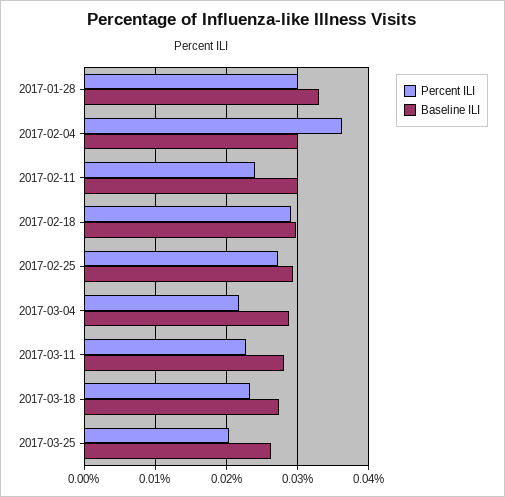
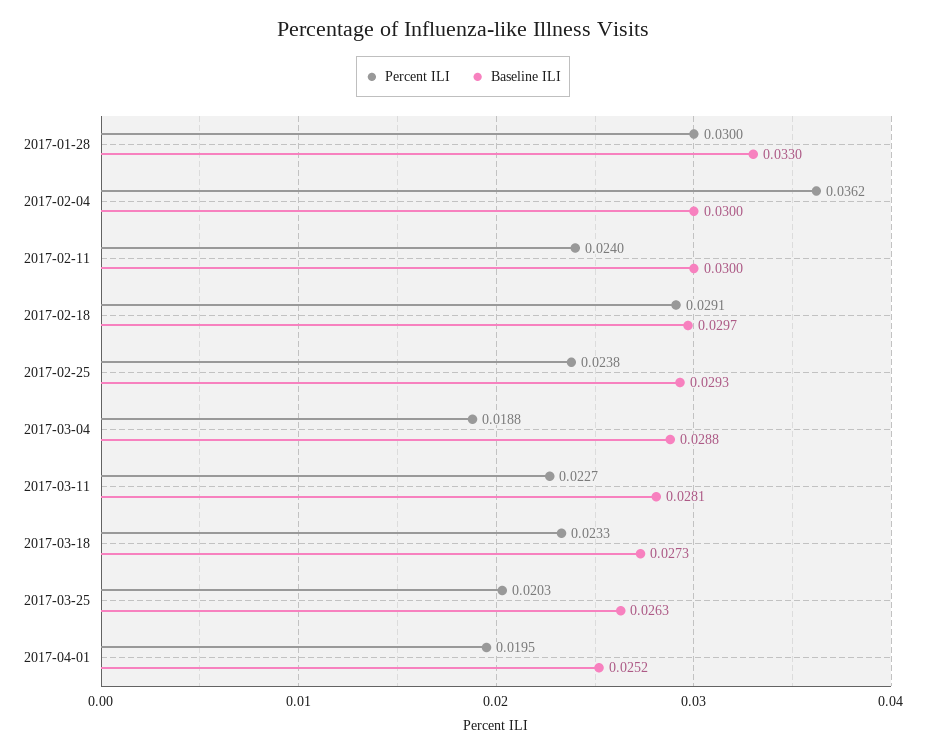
Percent ILI, 2017-02-25: 0.027 -> 0.0238
Percent ILI, 2017-03-04: 0.022 -> 0.0188
Percent ILI, 2017-04-01: none -> 0.0195
Baseline ILI, 2017-04-01: none -> 0.0252

